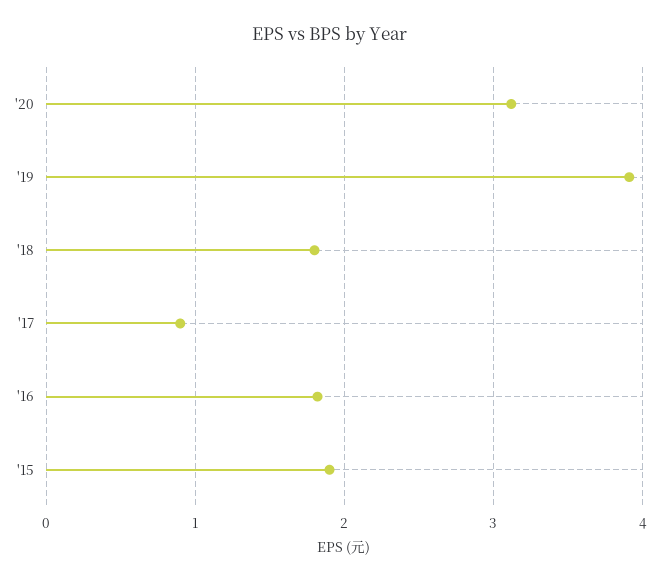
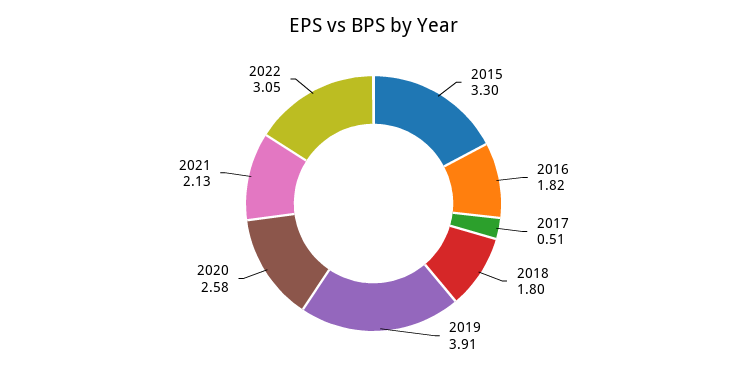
'20: 3.1 -> 2.58
'17: 0.9 -> 0.51
'15: 1.9 -> 3.3
2021: none -> 2.13
2022: none -> 3.05

